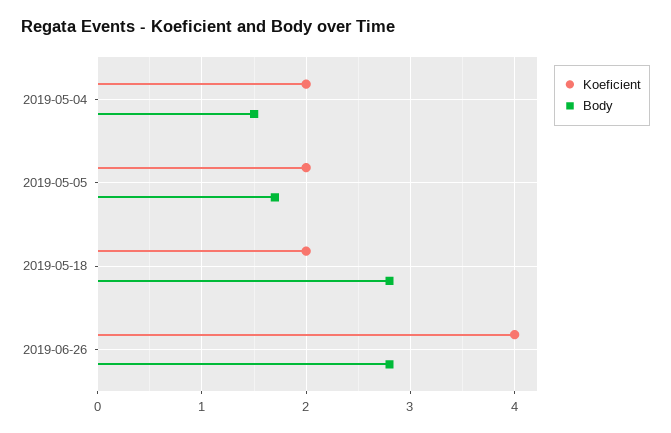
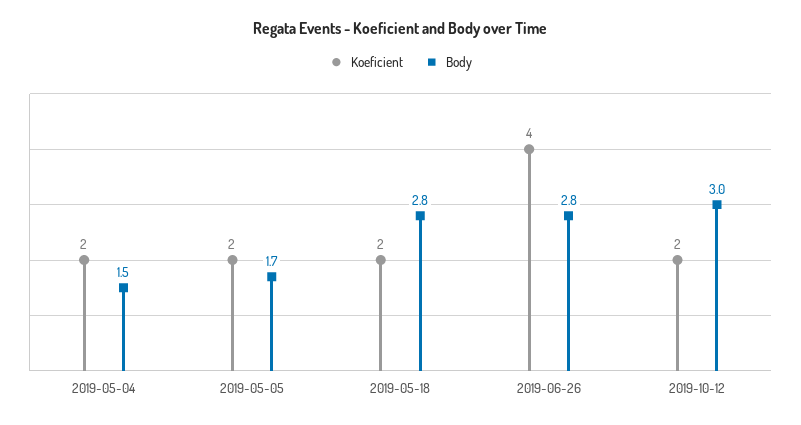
Koeficient, 2019-10-12: none -> 2
Body, 2019-10-12: none -> 3

